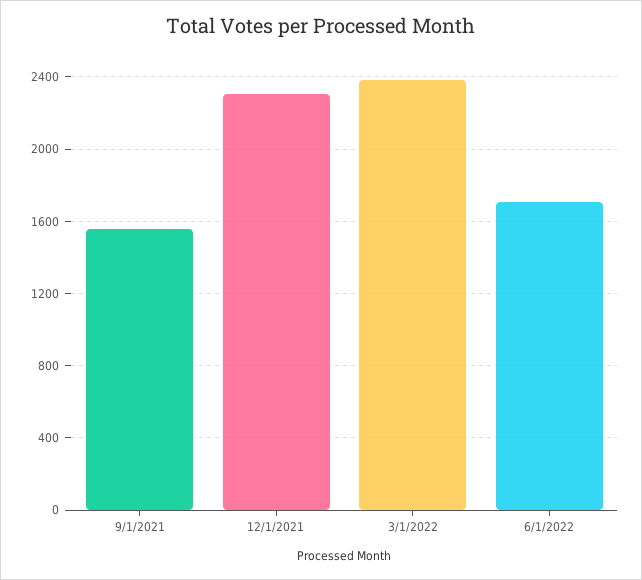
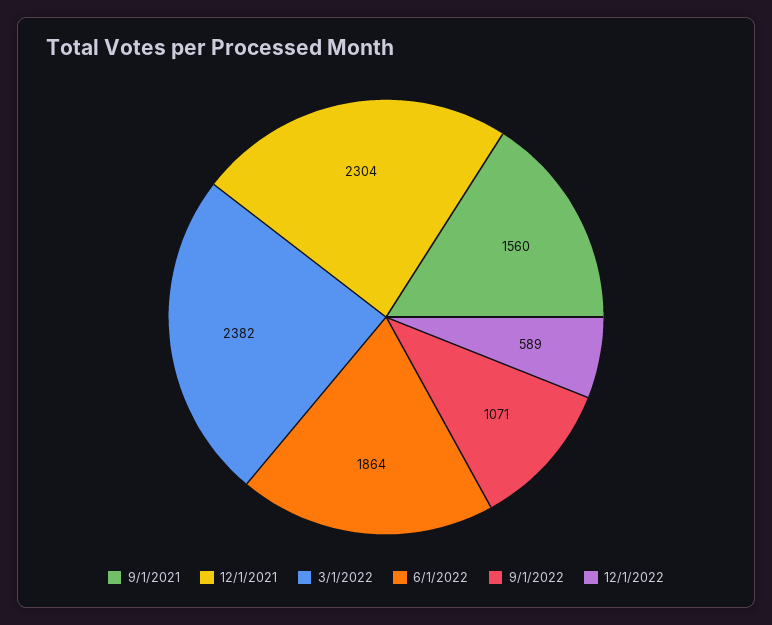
6/1/2022: 1700 -> 1864
9/1/2022: none -> 1071
12/1/2022: none -> 589

